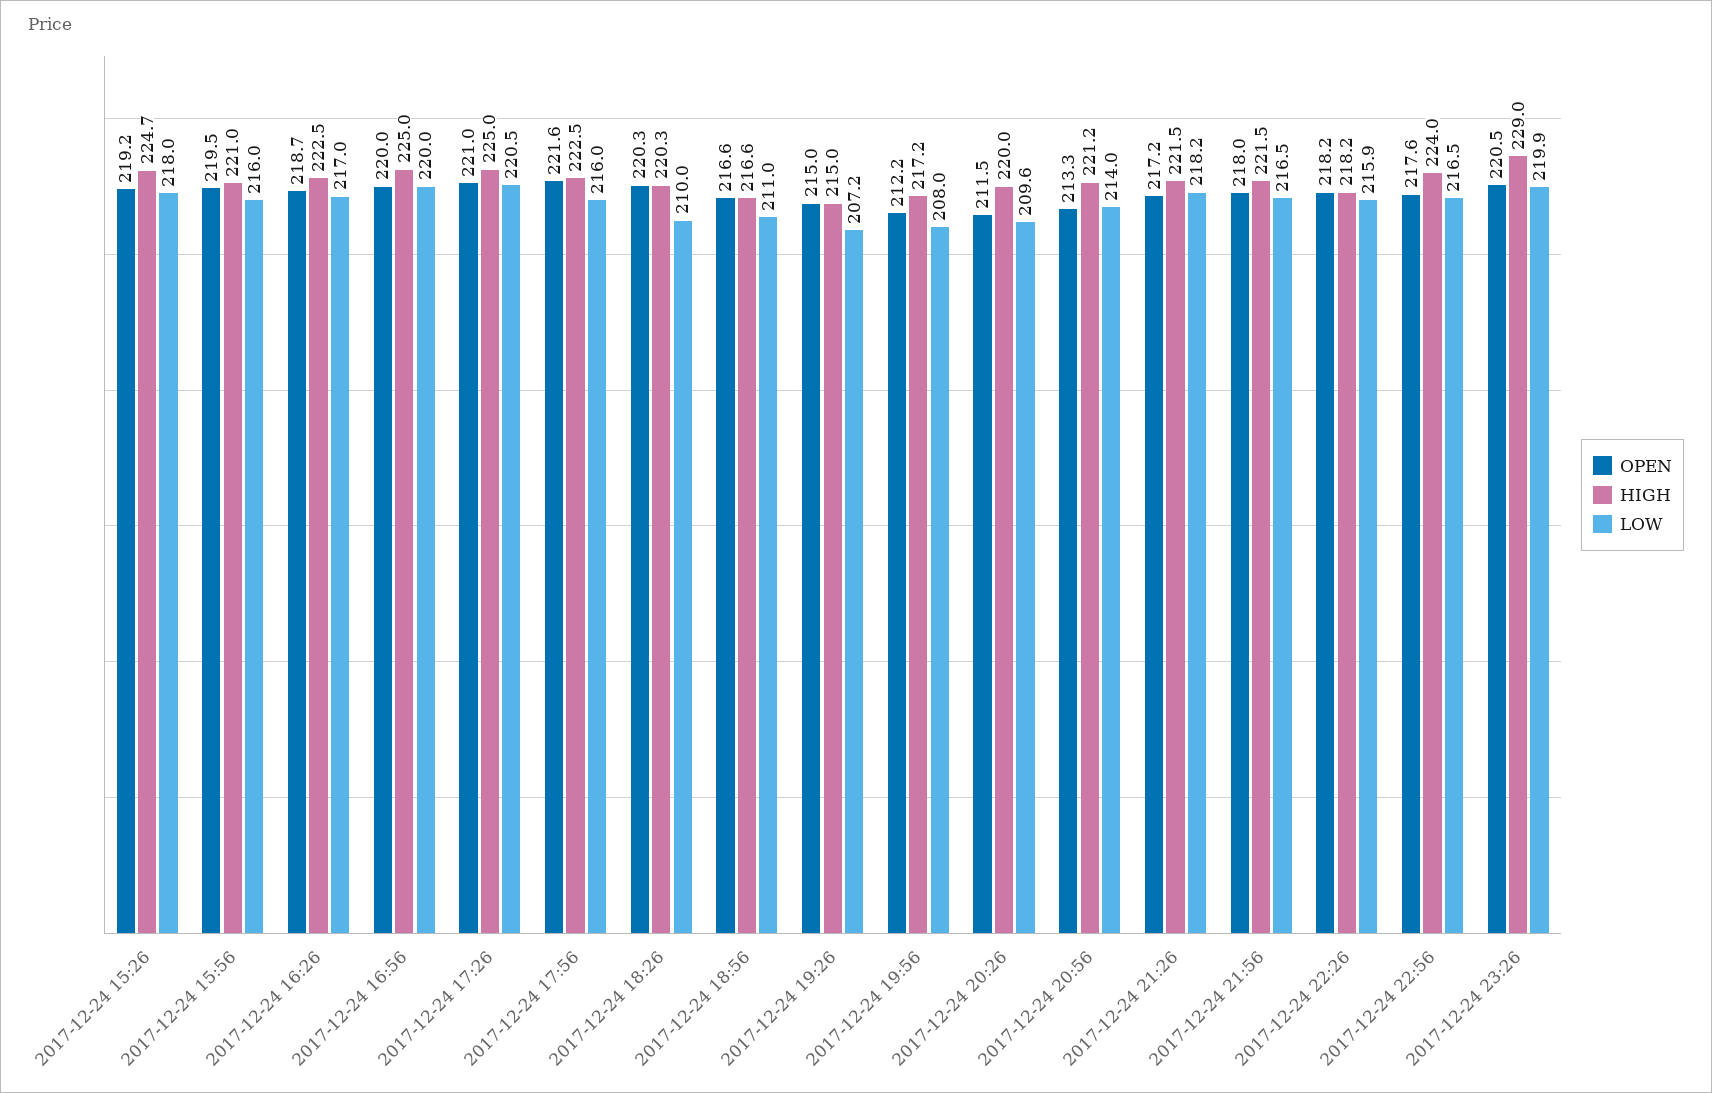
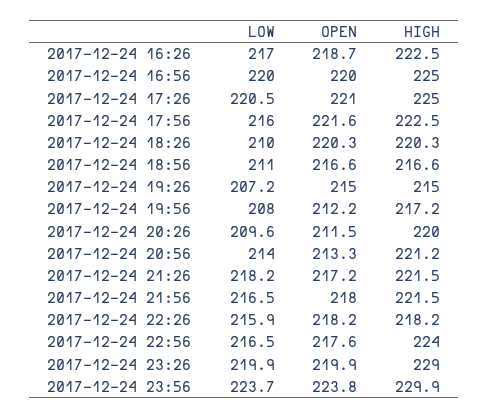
OPEN, 2017-12-24 15:26: 219.2 -> none
HIGH, 2017-12-24 15:26: 224.7 -> none
LOW, 2017-12-24 15:26: 218 -> none
OPEN, 2017-12-24 15:56: 219.5 -> none
HIGH, 2017-12-24 15:56: 221 -> none
LOW, 2017-12-24 15:56: 216 -> none
OPEN, 2017-12-24 23:26: 220.5 -> 219.9
LOW, 2017-12-24 23:56: none -> 223.7
OPEN, 2017-12-24 23:56: none -> 223.8
HIGH, 2017-12-24 23:56: none -> 229.9

